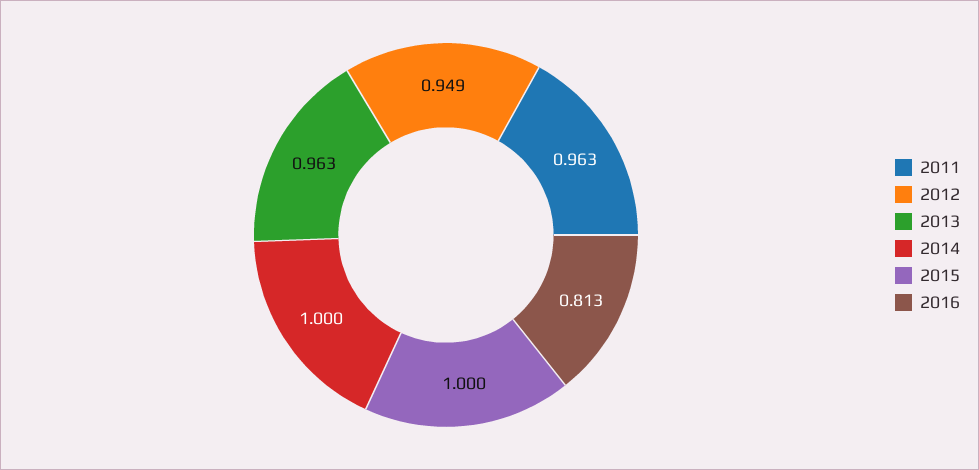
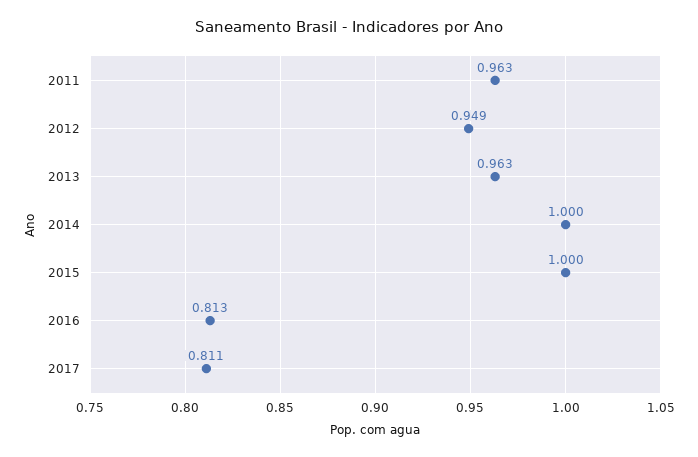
2017: none -> 0.811

